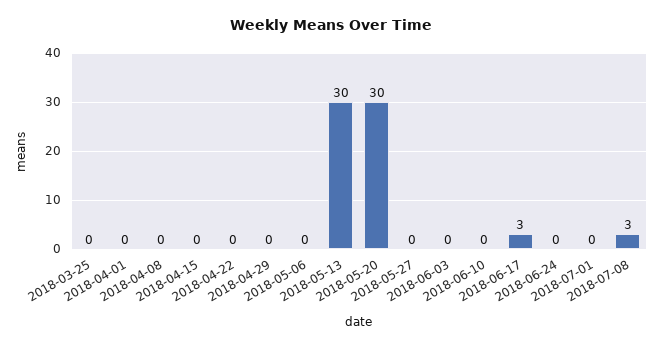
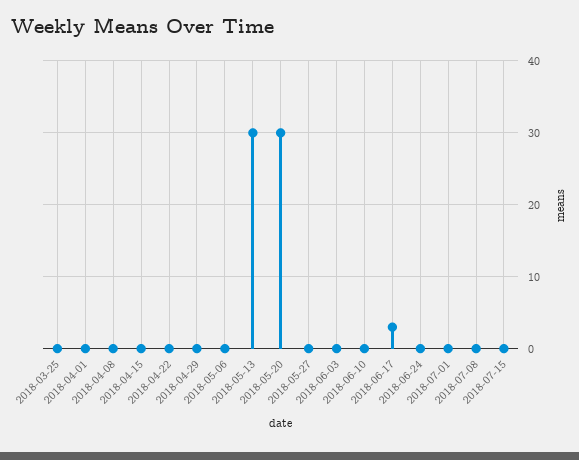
2018-07-08: 3 -> 0
2018-07-15: none -> 0

